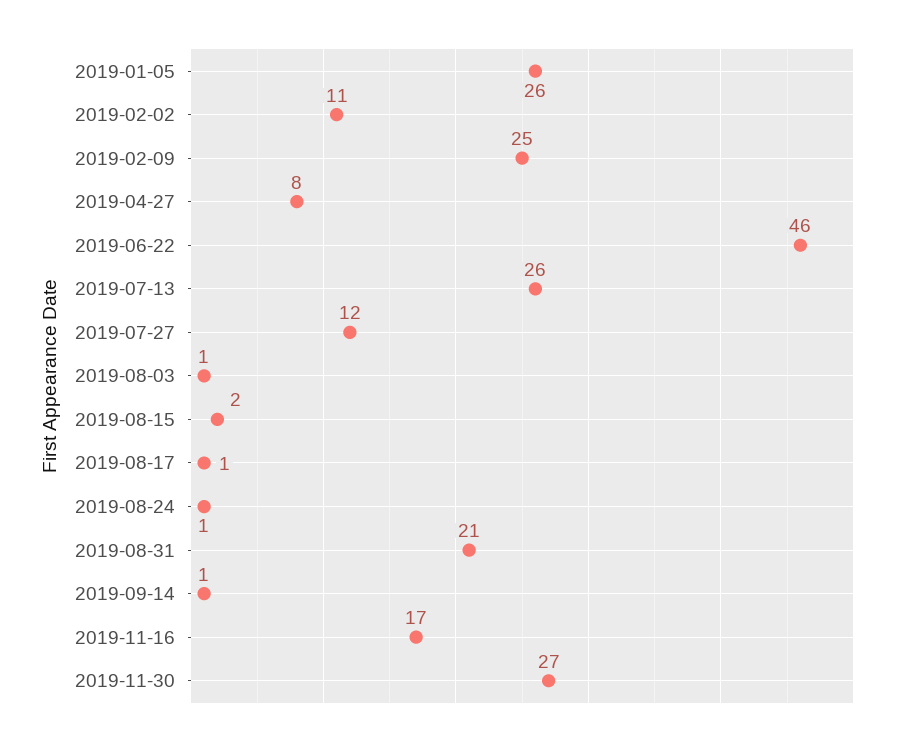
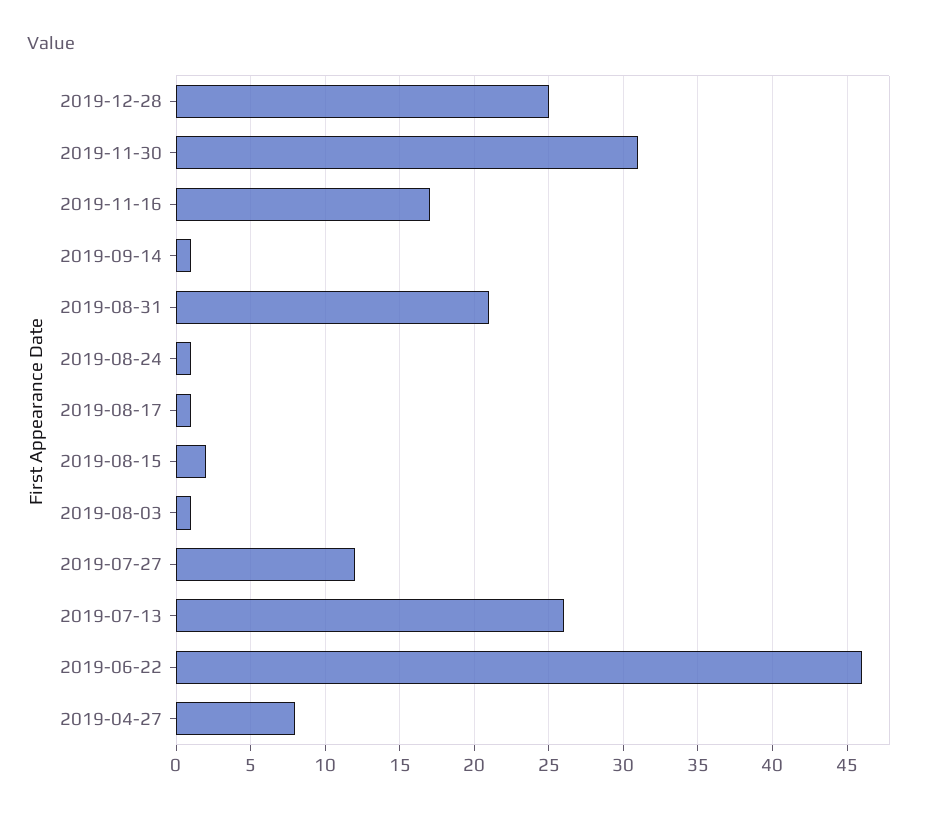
2019-01-05: 26 -> none
2019-02-02: 11 -> none
2019-02-09: 25 -> none
2019-11-30: 27 -> 31
2019-12-28: none -> 25

